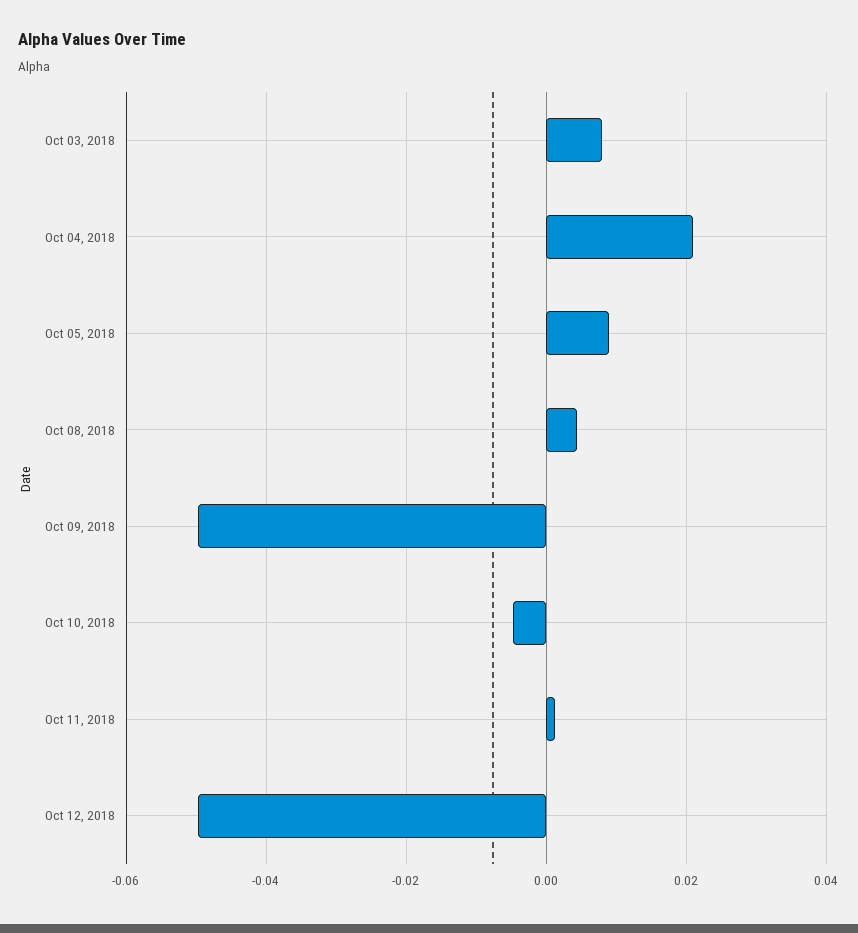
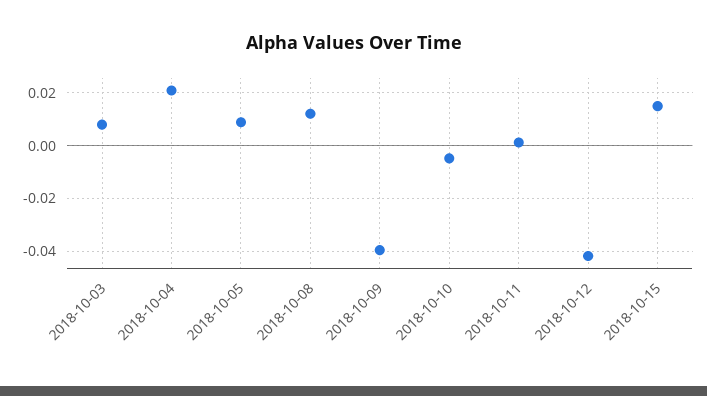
Oct 08, 2018: 0.004 -> 0.0125
Oct 09, 2018: -0.05 -> -0.04
Oct 12, 2018: -0.05 -> -0.0425
2018-10-15: none -> 0.015

